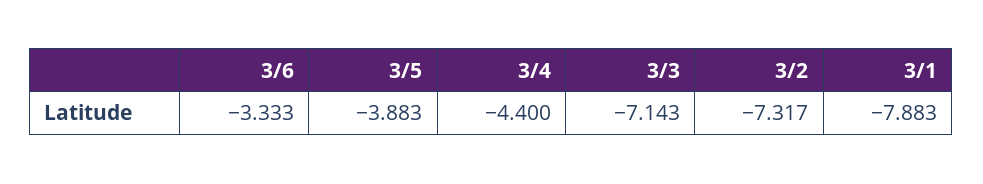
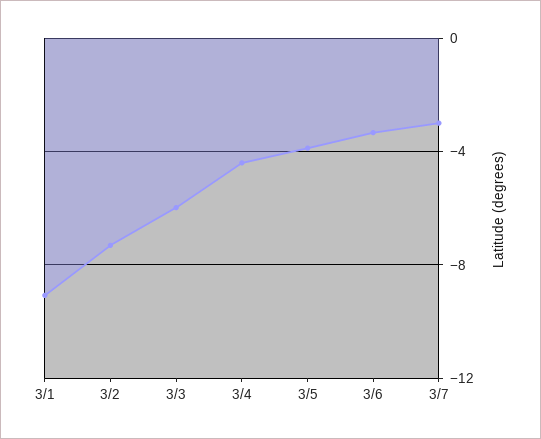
3/3: -7.143 -> -6
3/1: -7.883 -> -9
3/7: none -> -3

